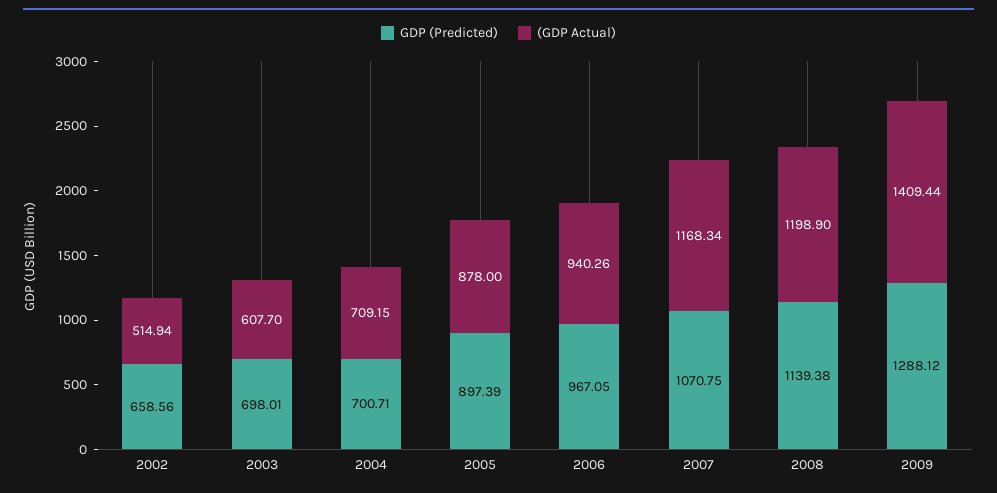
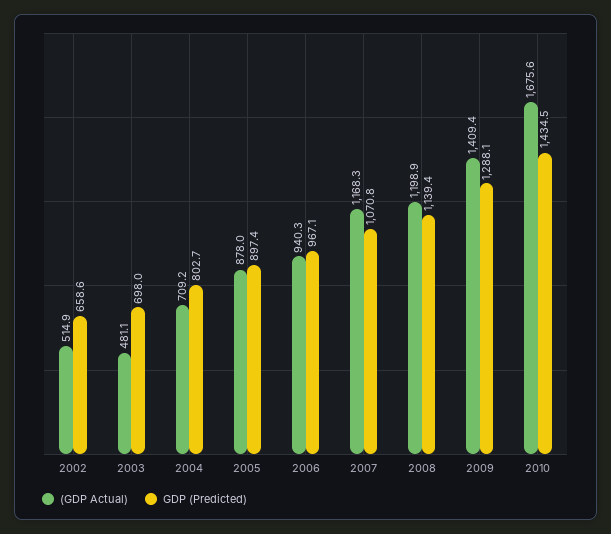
(GDP Actual), 2003: 607.7 -> 481.1
GDP (Predicted), 2004: 700.71 -> 802.7
(GDP Actual), 2010: none -> 1675.6
GDP (Predicted), 2010: none -> 1434.5

